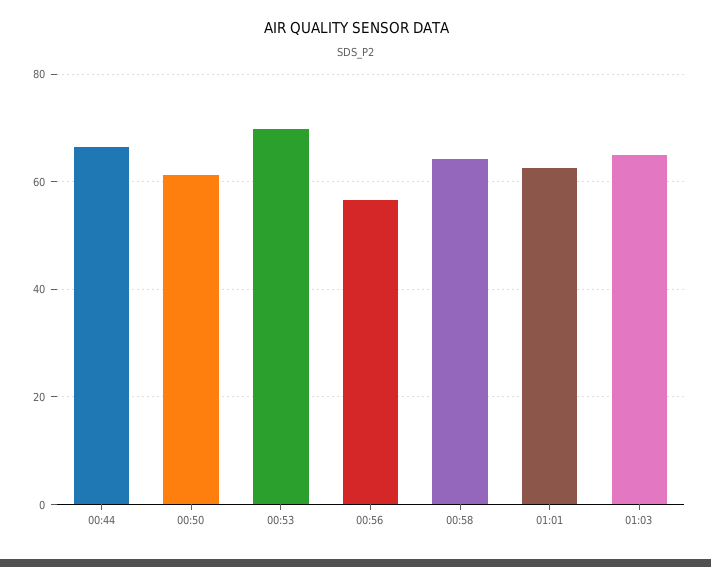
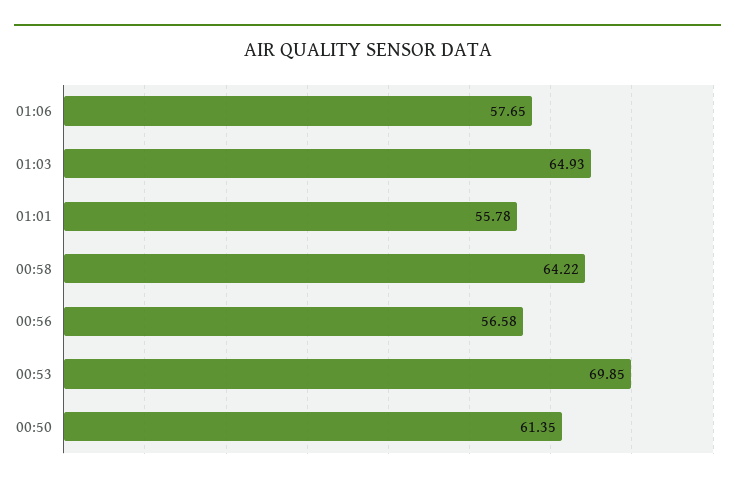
00:44: 66 -> none
01:01: 62 -> 55.78
01:06: none -> 57.65

